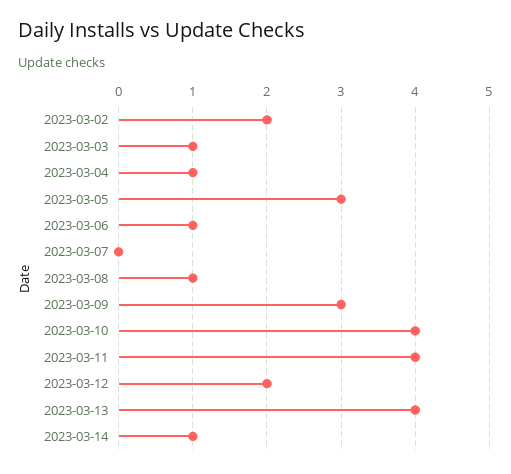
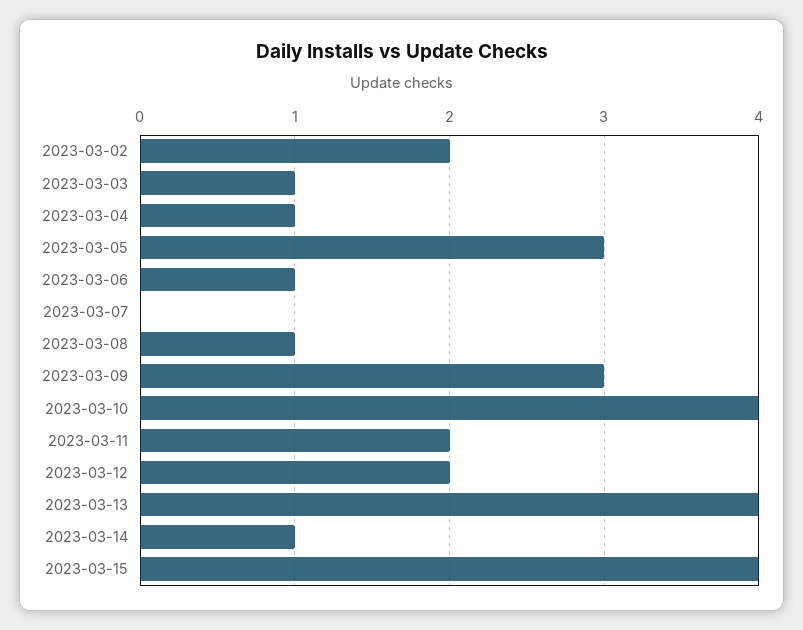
2023-03-11: 4 -> 2
2023-03-15: none -> 4

